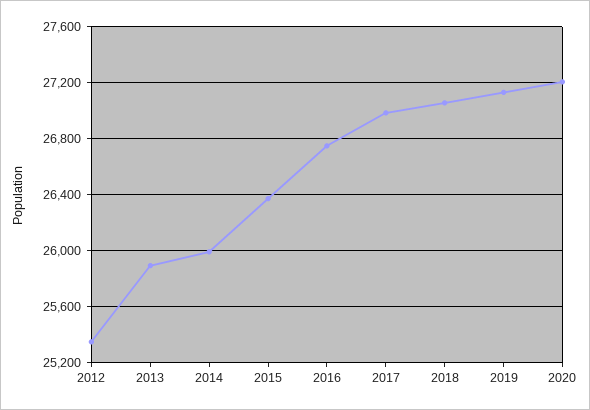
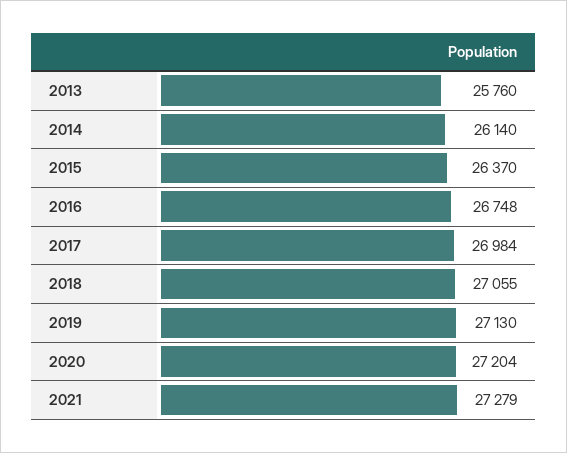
2012: 25350 -> none
2013: 25900 -> 25760
2014: 26000 -> 26140
2021: none -> 27279

